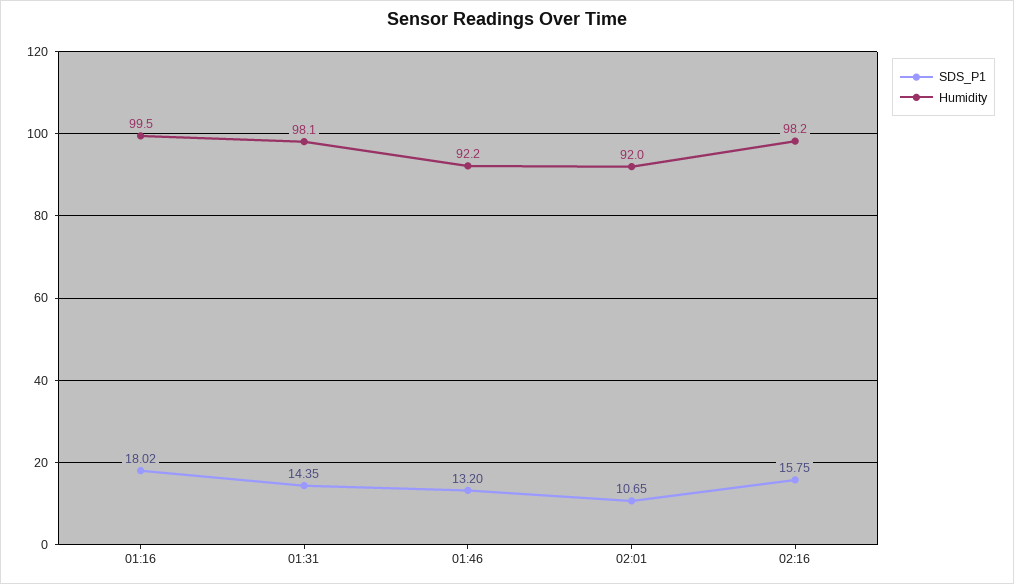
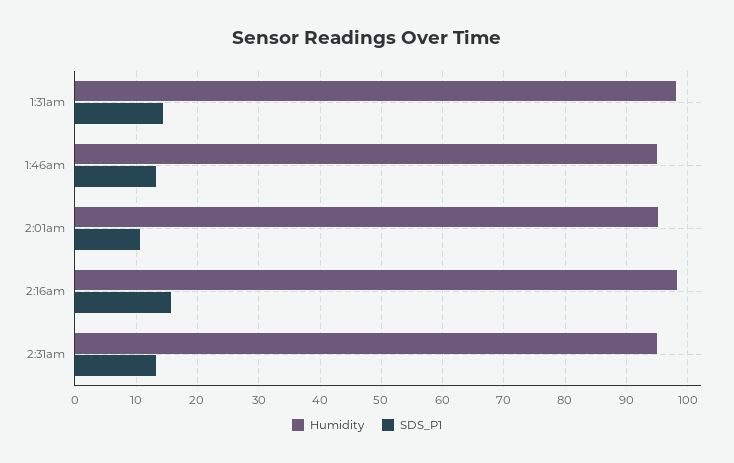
SDS_P1, 01:16: 18.02 -> none
Humidity, 01:16: 99.5 -> none
Humidity, 01:46: 92.2 -> 95
Humidity, 02:01: 92 -> 95
Humidity, 2:31am: none -> 95
SDS_P1, 2:31am: none -> 13

